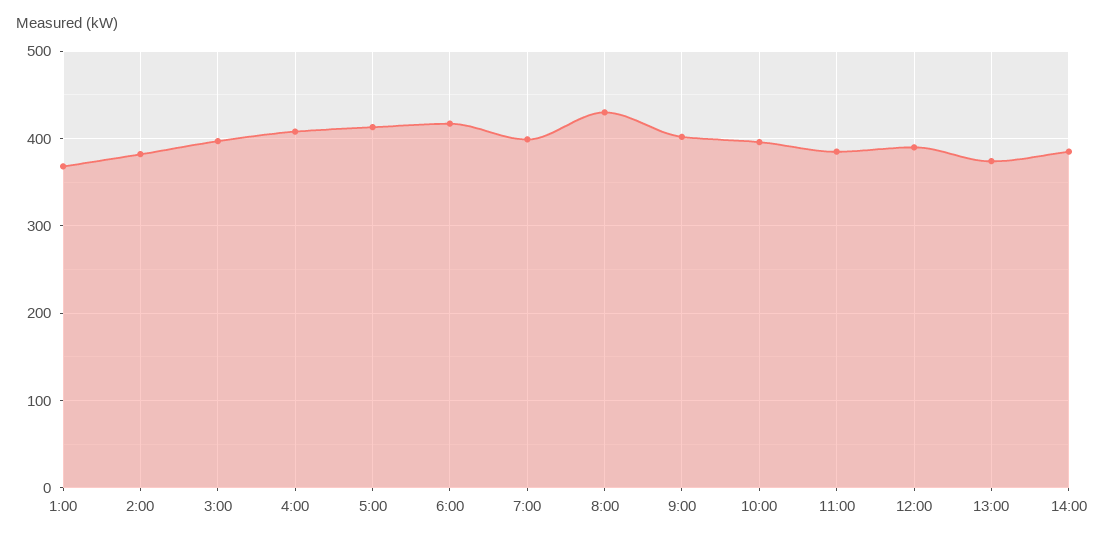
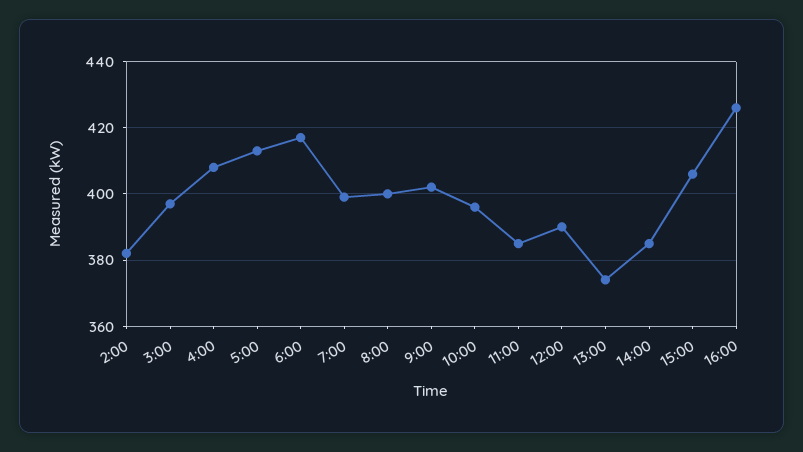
1:00: 370 -> none
8:00: 430 -> 400
15:00: none -> 405
16:00: none -> 425

